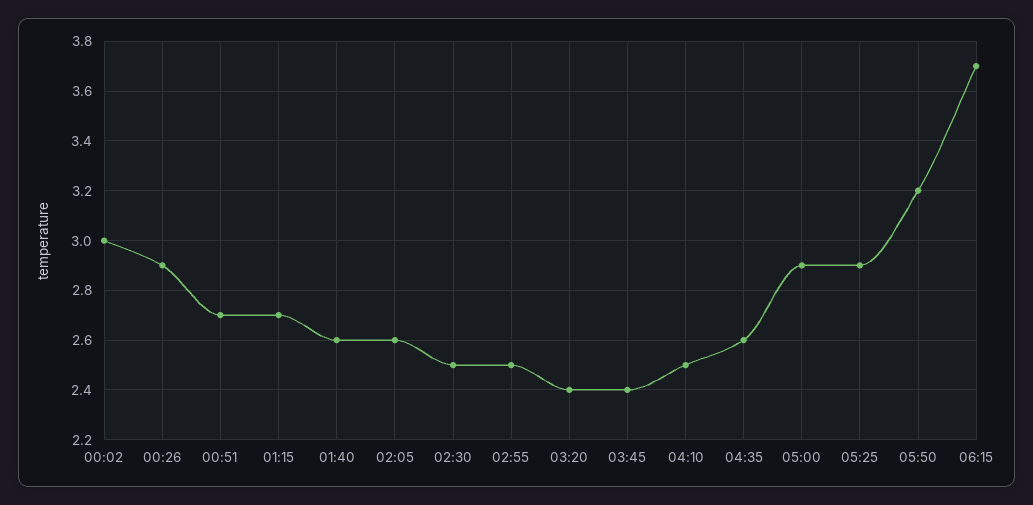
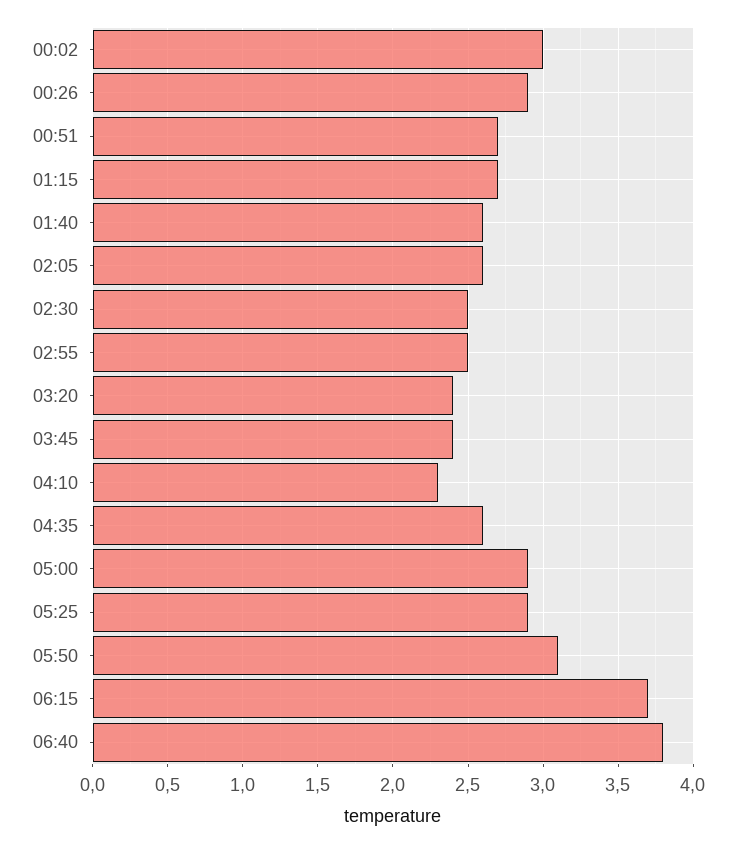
04:10: 2.5 -> 2.3
05:50: 3.2 -> 3.1
06:40: none -> 3.8

